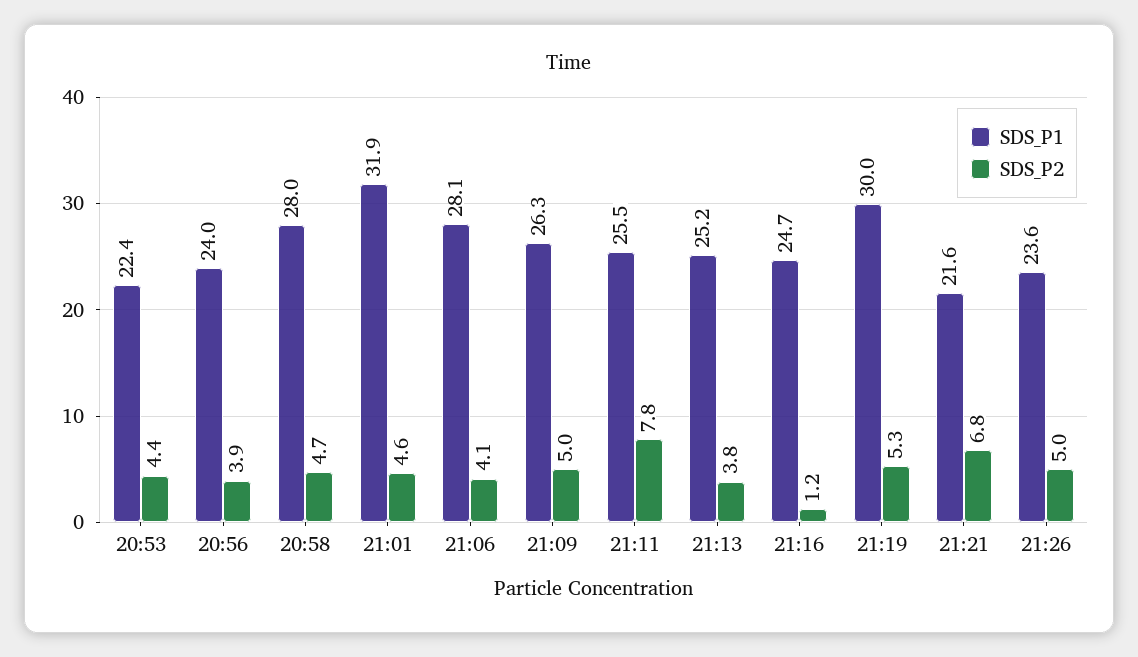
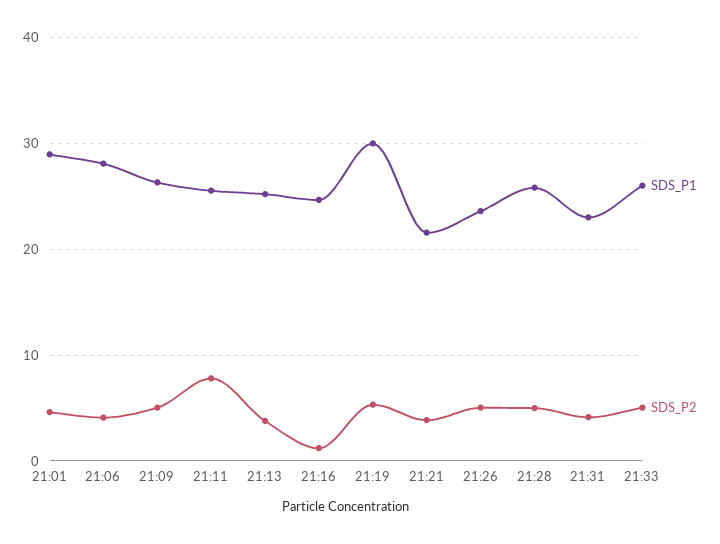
SDS_P1, 20:53: 22.4 -> none
SDS_P2, 20:53: 4.4 -> none
SDS_P1, 20:56: 24 -> none
SDS_P2, 20:56: 3.9 -> none
SDS_P1, 20:58: 28 -> none
SDS_P2, 20:58: 4.7 -> none
SDS_P1, 21:01: 31.9 -> 29
SDS_P2, 21:21: 6.8 -> 4
SDS_P1, 21:28: none -> 26
SDS_P2, 21:28: none -> 5
SDS_P1, 21:31: none -> 23
SDS_P2, 21:31: none -> 4
SDS_P1, 21:33: none -> 26
SDS_P2, 21:33: none -> 5

